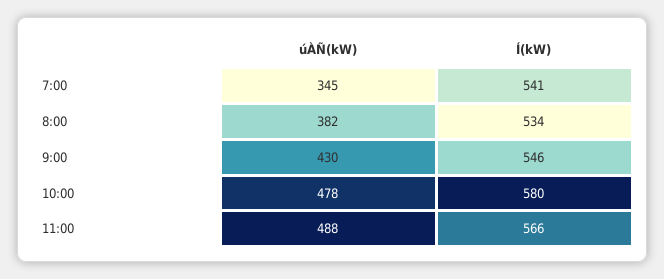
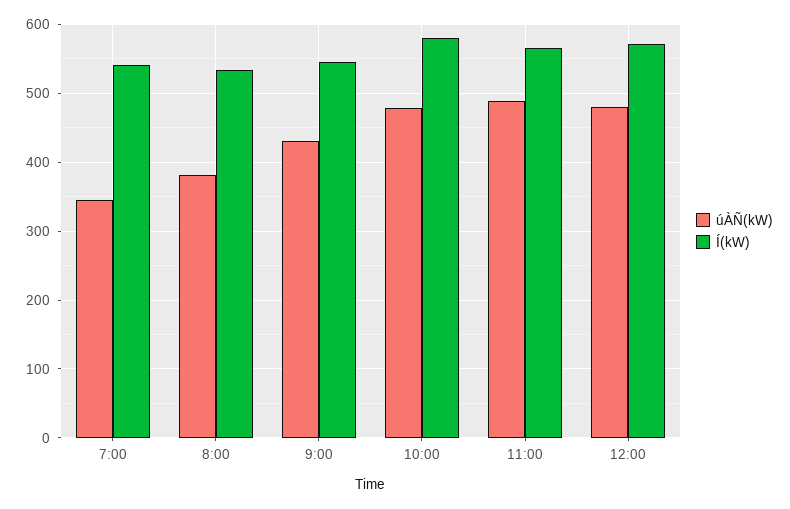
úÀÑ(kW), 12:00: none -> 480
Í(kW), 12:00: none -> 570

